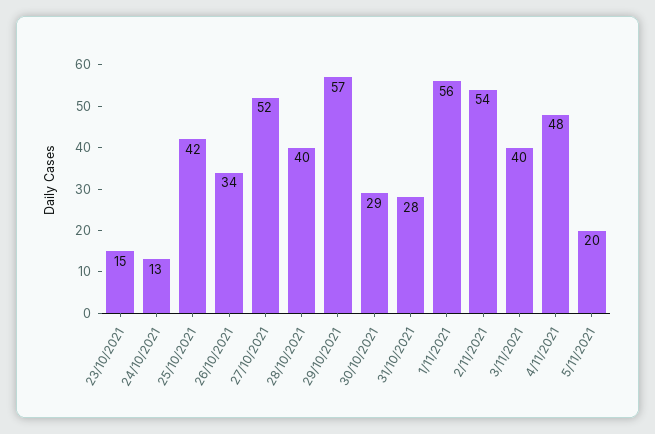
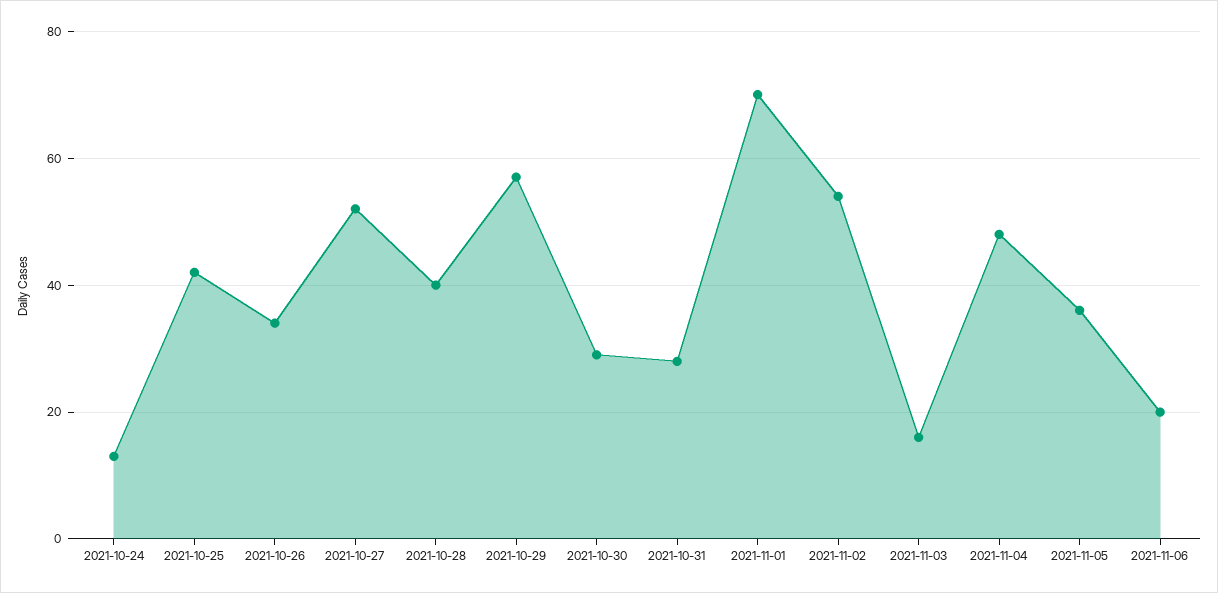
23/10/2021: 15 -> none
1/11/2021: 56 -> 70
3/11/2021: 40 -> 15
5/11/2021: 20 -> 35
2021-11-06: none -> 20

